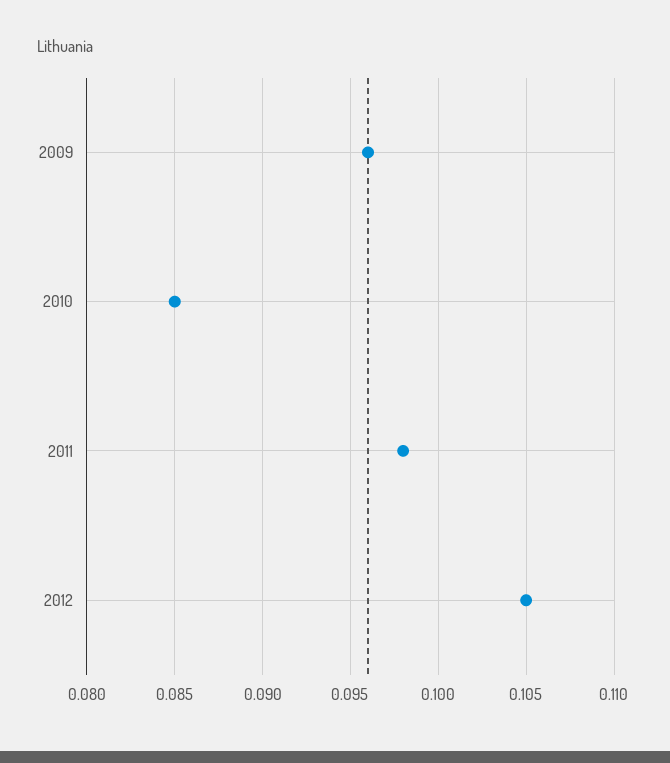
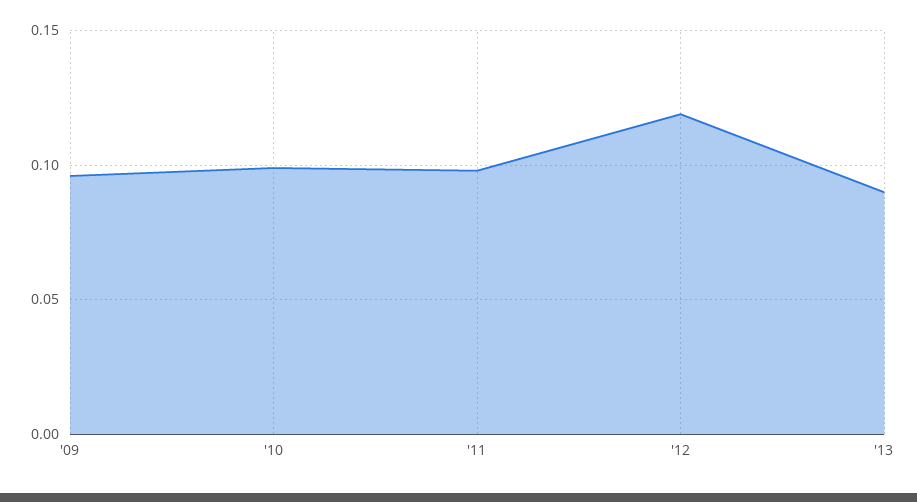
2010: 0.085 -> 0.1
2012: 0.105 -> 0.12
'13: none -> 0.09

